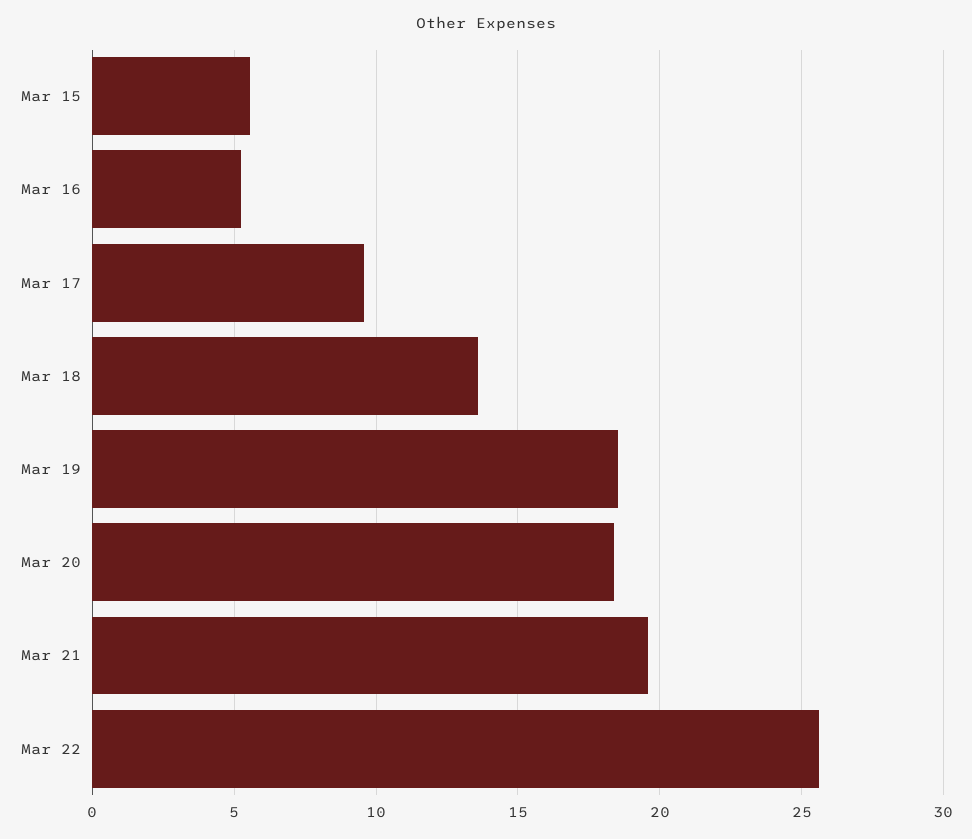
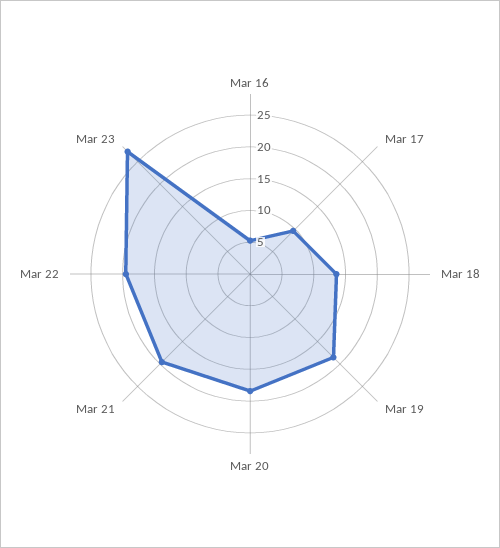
Mar 15: 5.5 -> none
Mar 22: 25.5 -> 20
Mar 23: none -> 27.5

